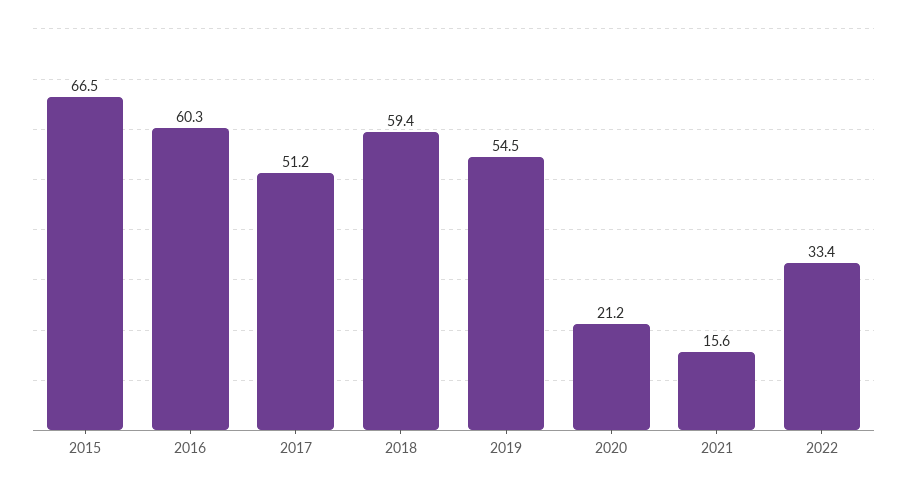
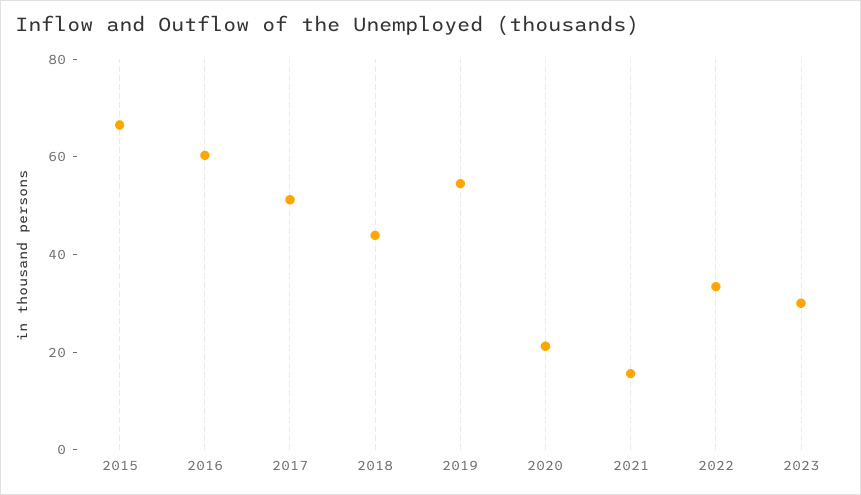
2018: 59.4 -> 45
2023: none -> 30

